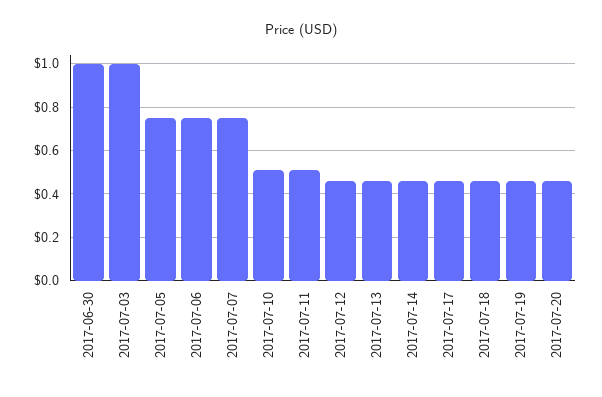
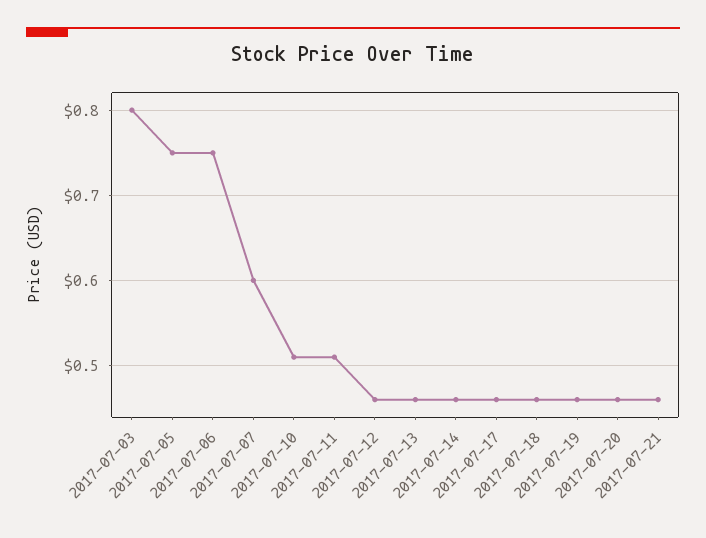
2017-06-30: 1 -> none
2017-07-03: 1 -> 0.8
2017-07-07: 0.75 -> 0.6
2017-07-21: none -> 0.46

